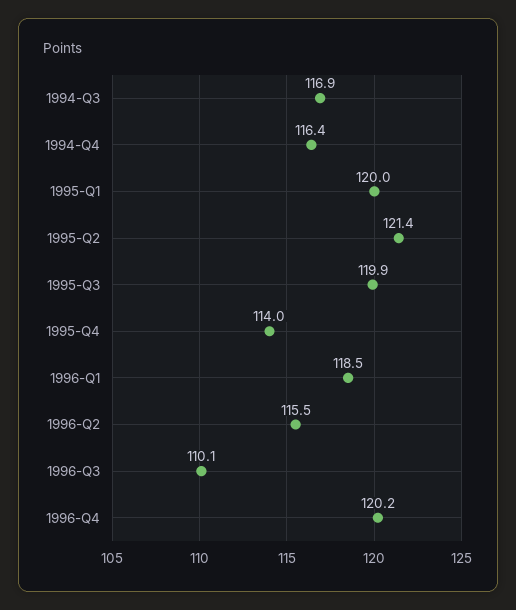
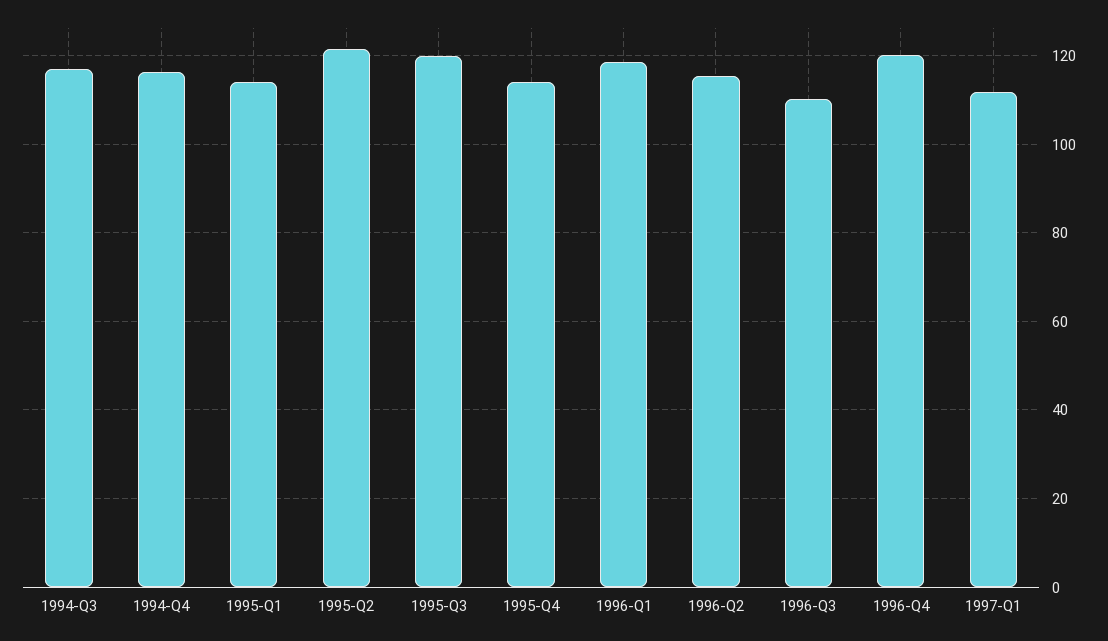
1995-Q1: 120 -> 114
1997-Q1: none -> 112

